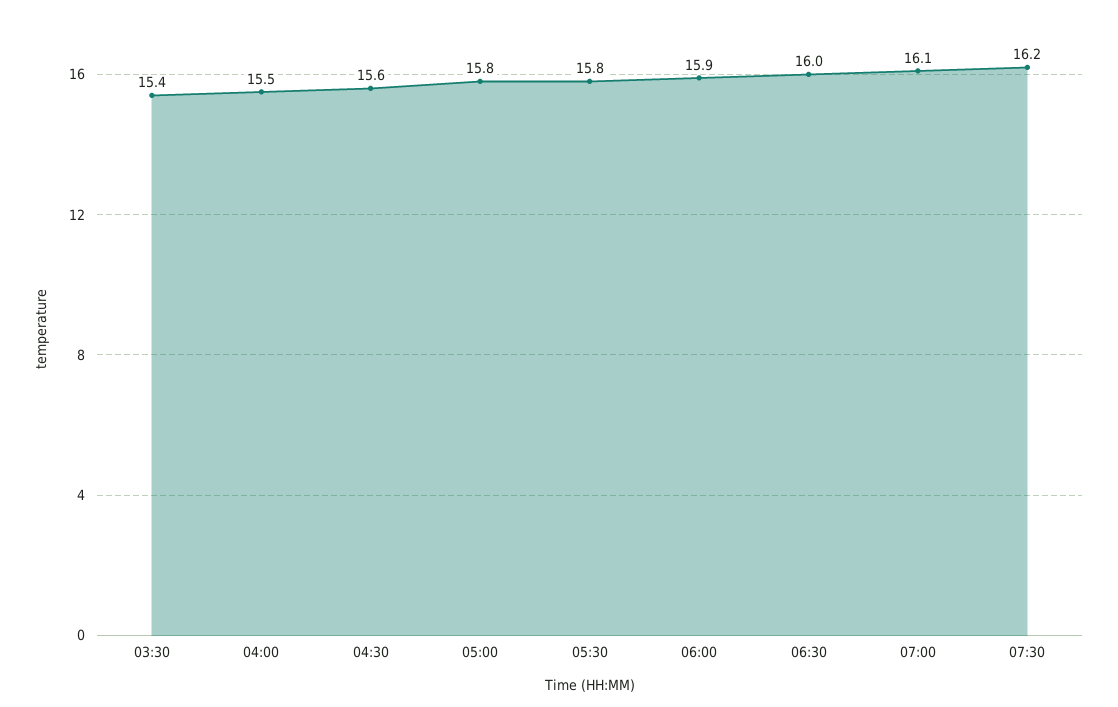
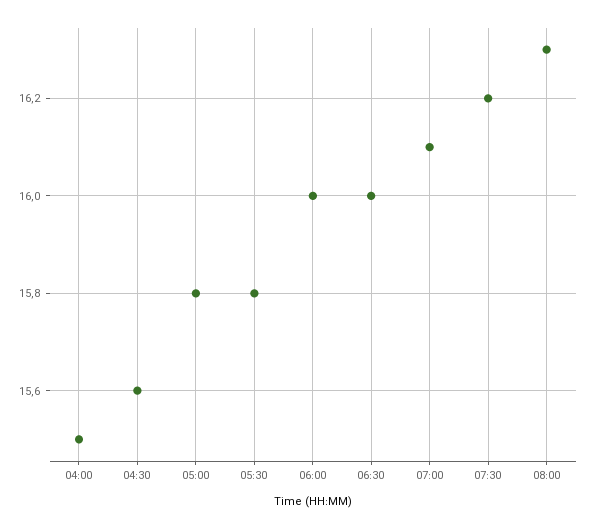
03:30: 15.4 -> none
06:00: 15.9 -> 16
08:00: none -> 16.3

